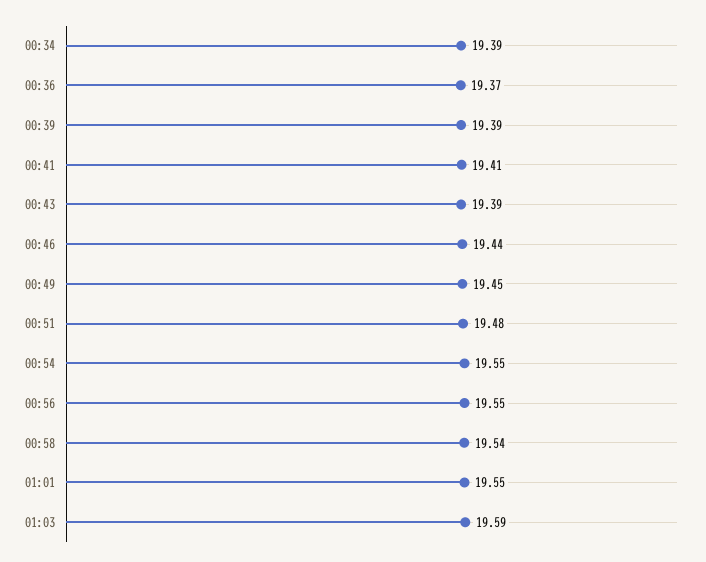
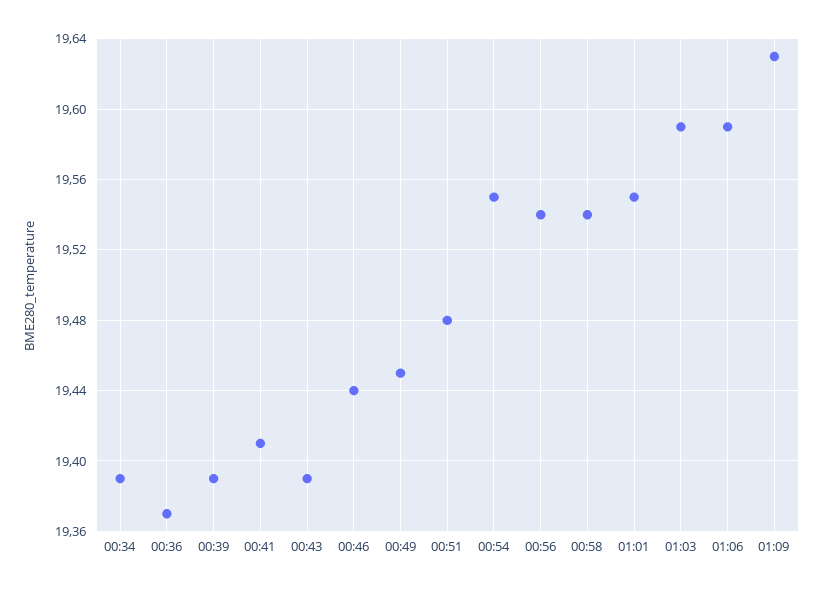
00:56: 19.55 -> 19.54
01:06: none -> 19.59
01:09: none -> 19.63

